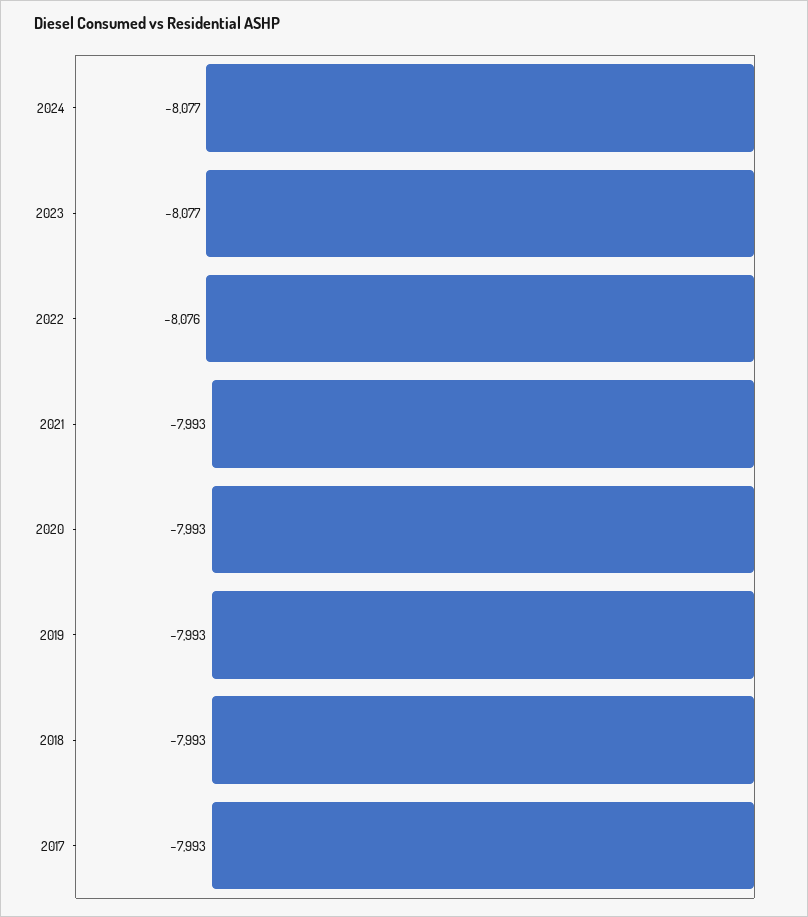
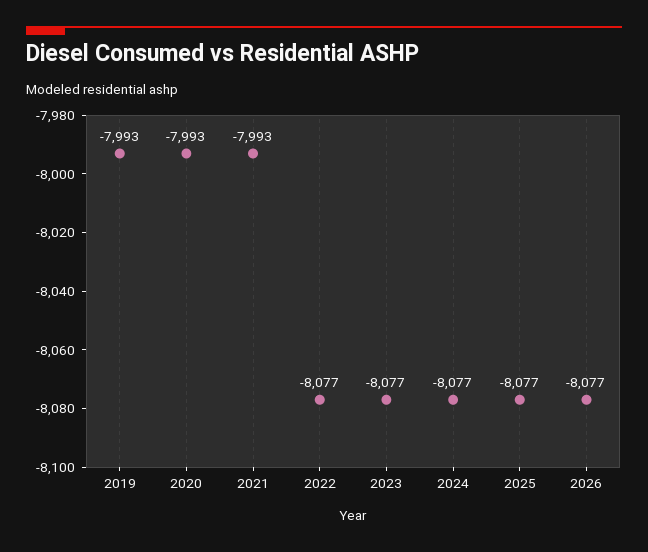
2022: -8076 -> -8077
2018: -7993 -> none
2017: -7993 -> none
2025: none -> -8077
2026: none -> -8077

